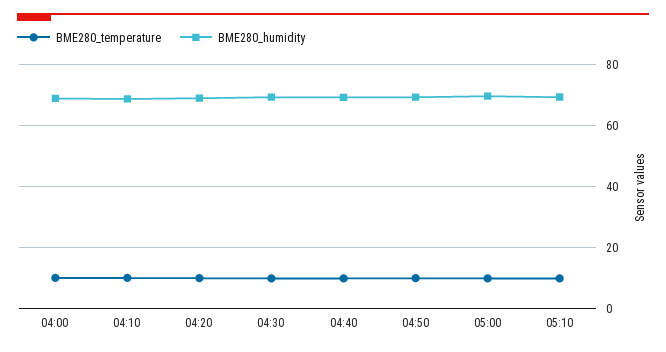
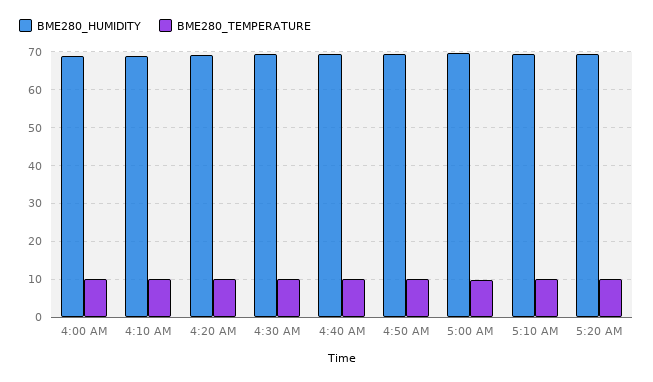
BME280_humidity, 5:20 AM: none -> 70
BME280_temperature, 5:20 AM: none -> 10

